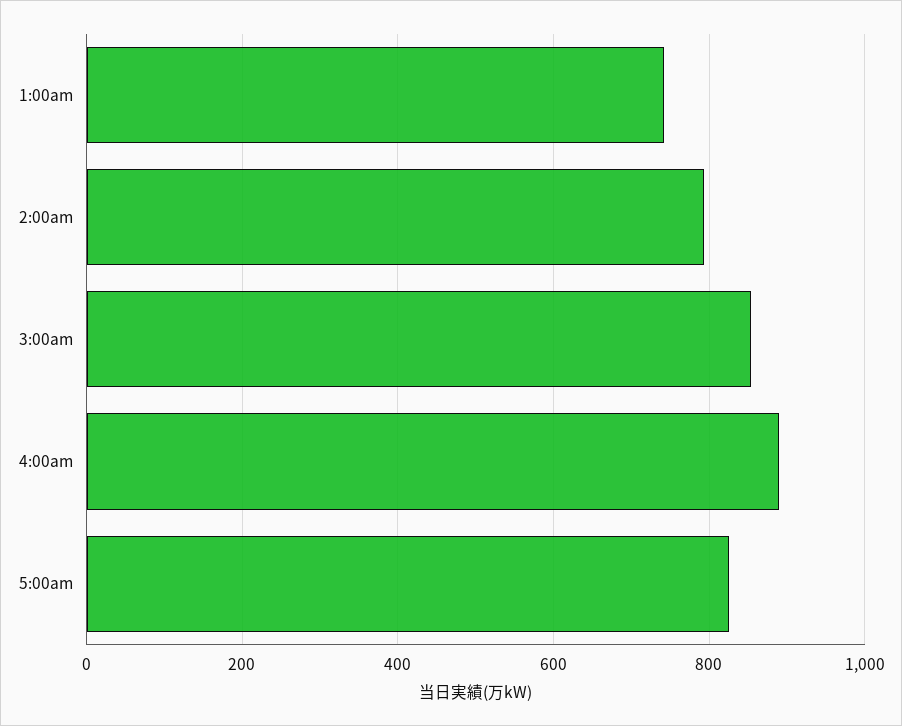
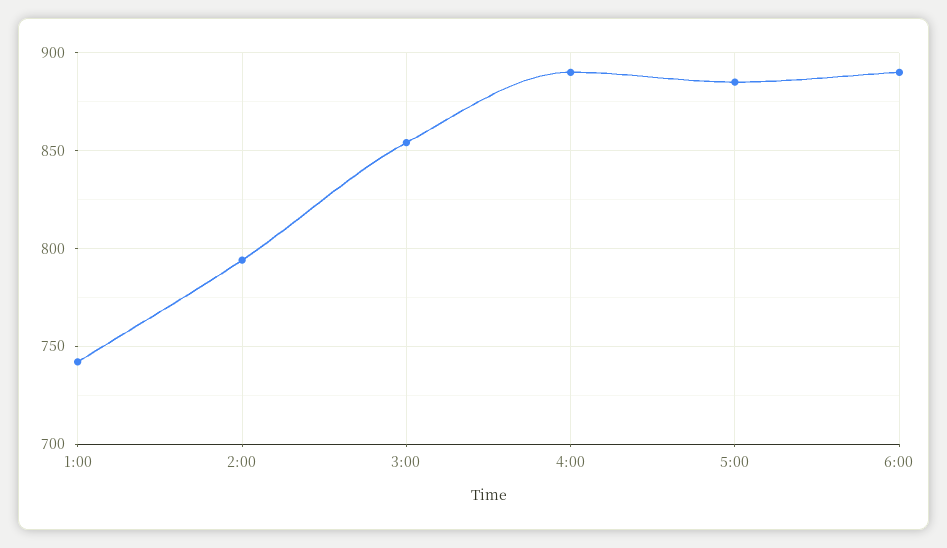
5:00am: 820 -> 885
6:00: none -> 890

